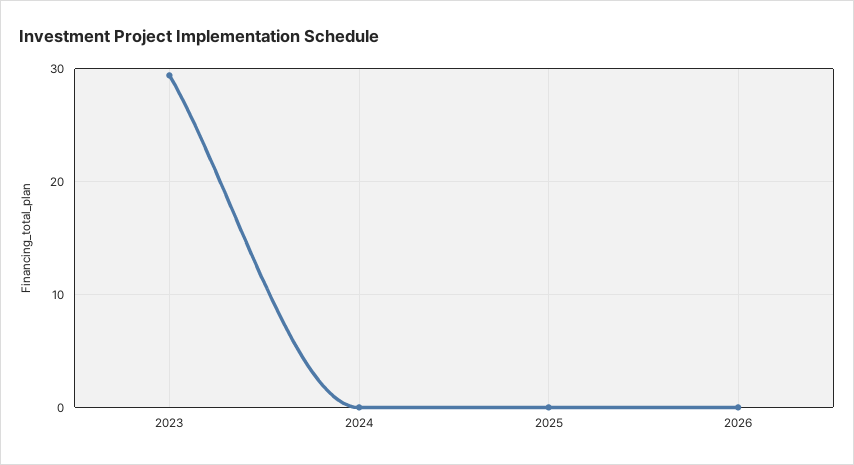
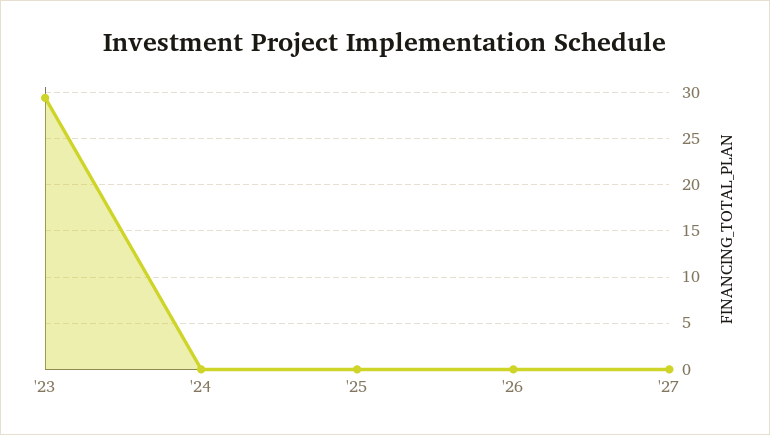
'27: none -> 0

